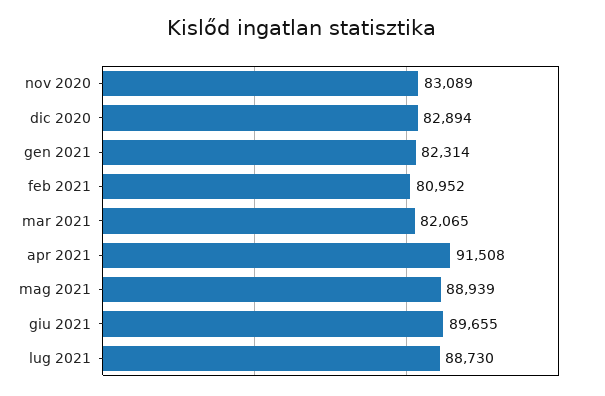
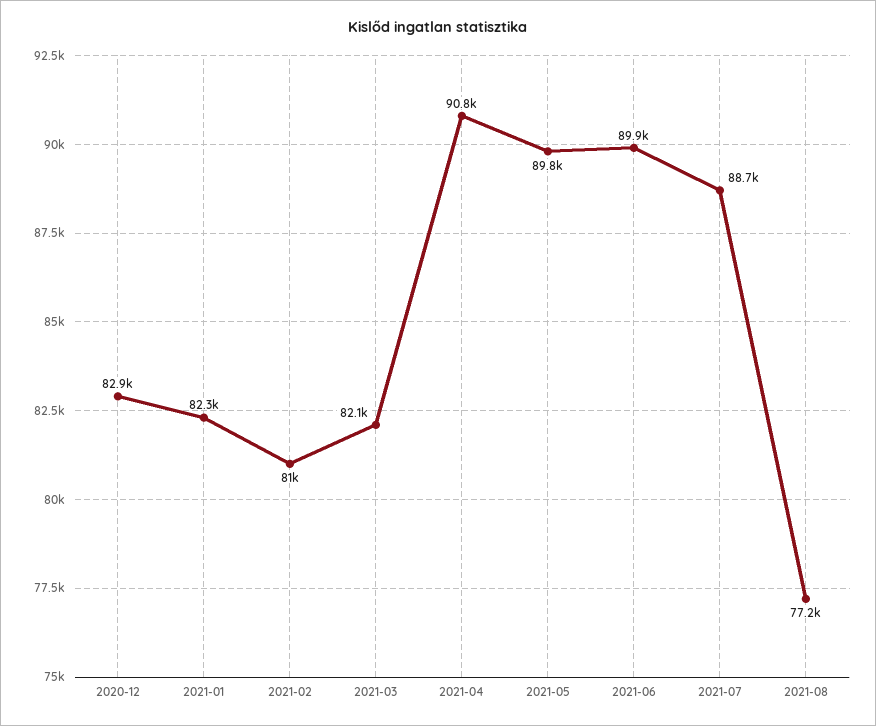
nov 2020: 83089 -> none
apr 2021: 91508 -> 90800
mag 2021: 88939 -> 89800
giu 2021: 89655 -> 89900
2021-08: none -> 77200

